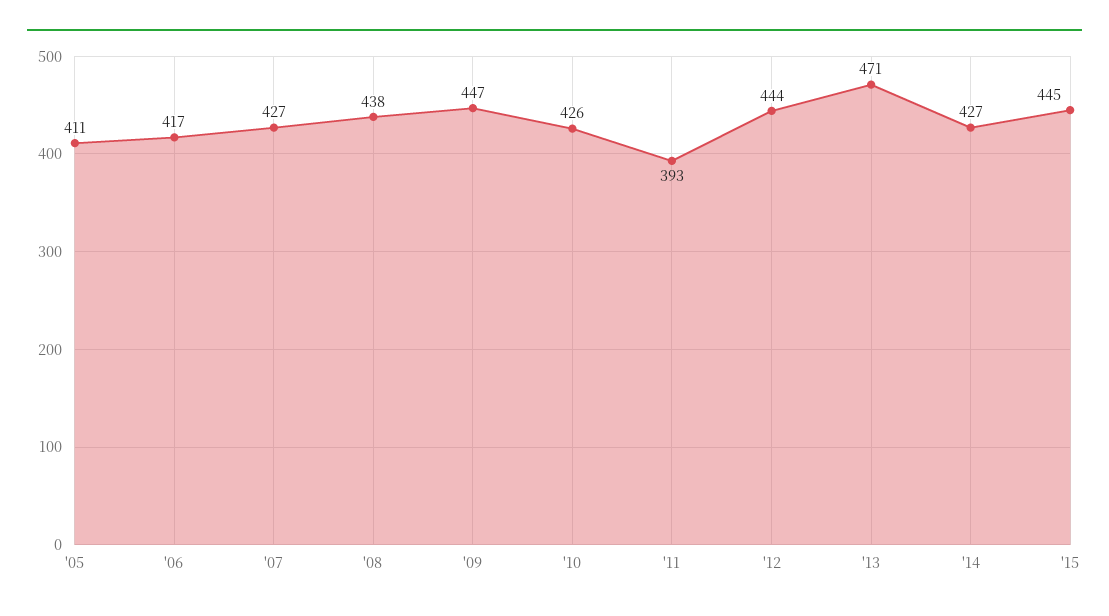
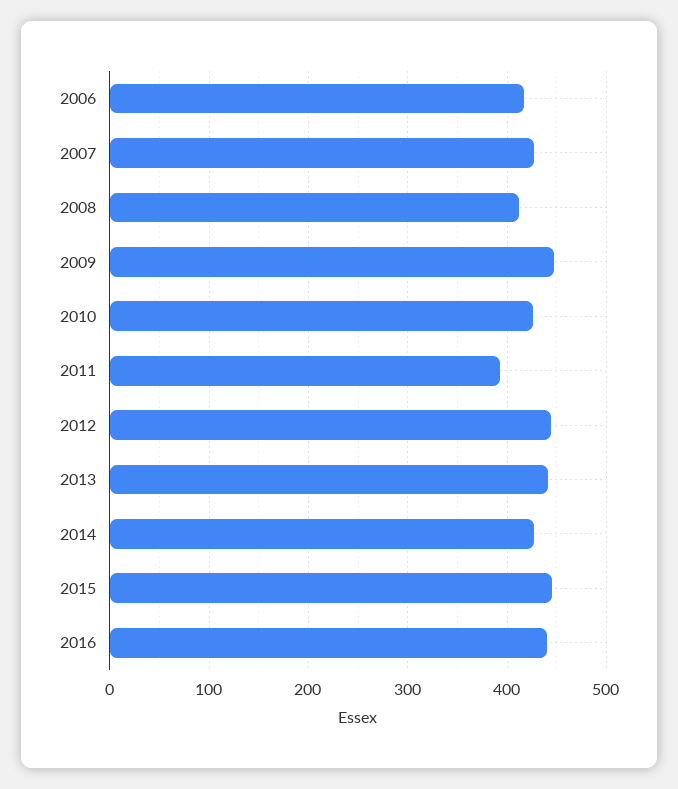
'05: 411 -> none
'08: 438 -> 410
'13: 471 -> 440
2016: none -> 440

